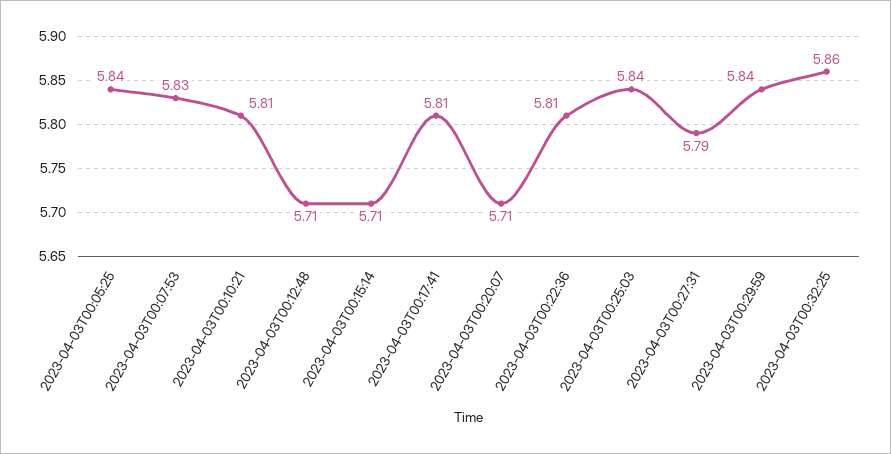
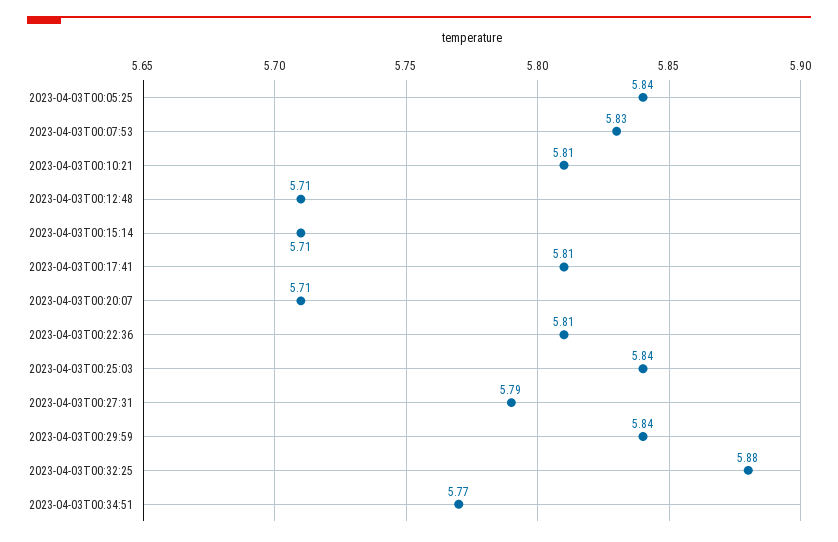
2023-04-03T00:32:25: 5.86 -> 5.88
2023-04-03T00:34:51: none -> 5.77

